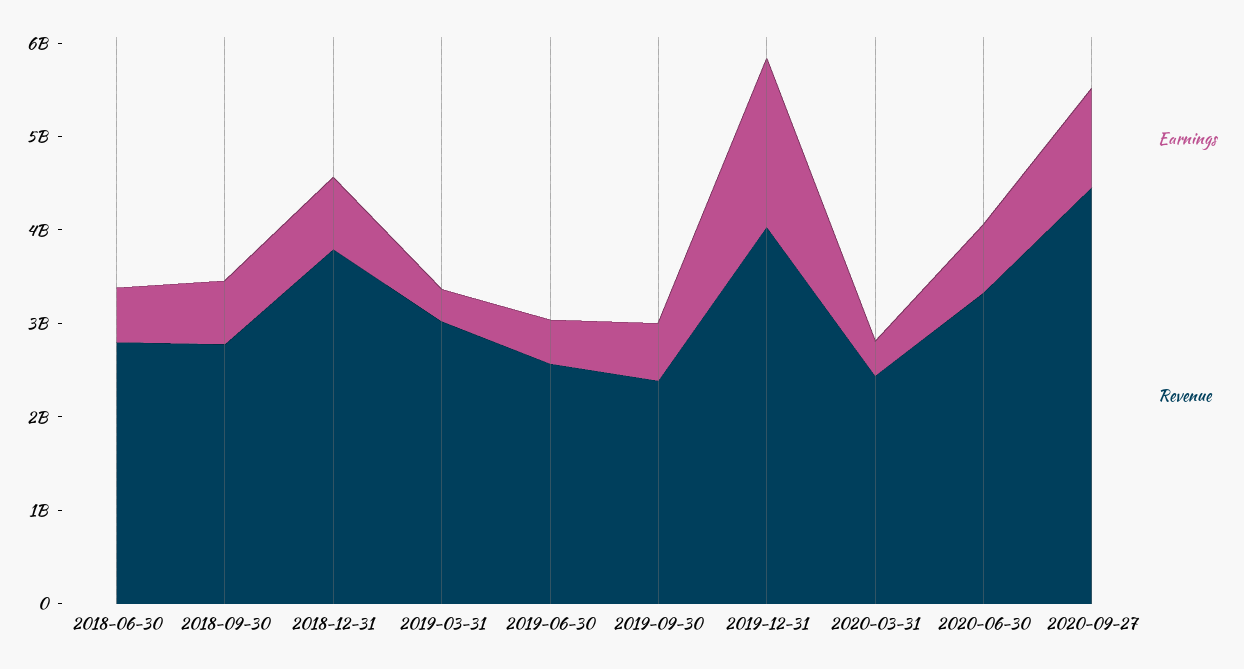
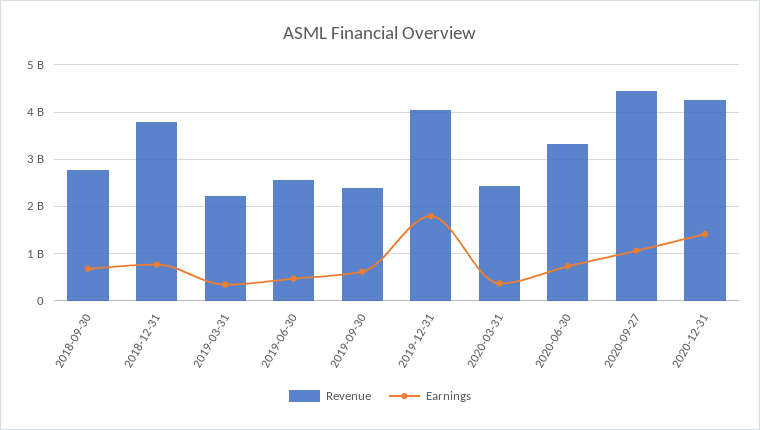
Earnings, 2018-06-30: 600000000 -> none
Revenue, 2018-06-30: 2800000000 -> none
Revenue, 2019-03-31: 3000000000 -> 2200000000
Revenue, 2020-12-31: none -> 4200000000
Earnings, 2020-12-31: none -> 1400000000

